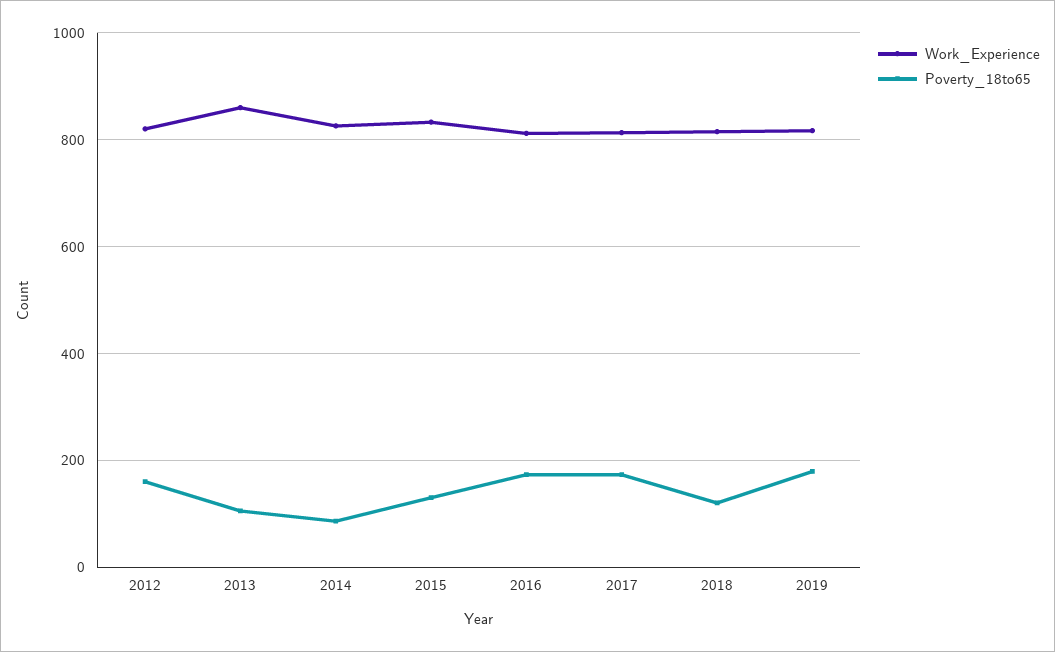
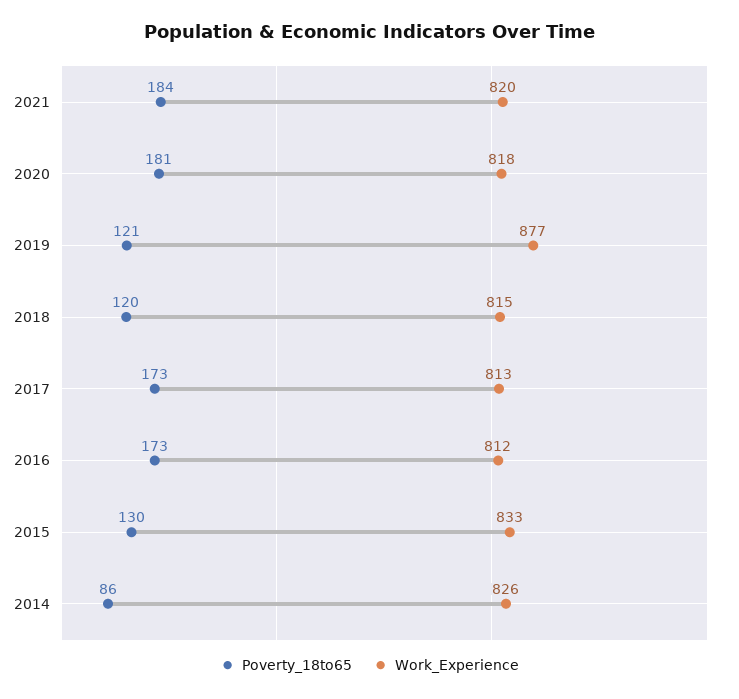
Work_Experience, 2012: 820 -> none
Poverty_18to65, 2012: 160 -> none
Work_Experience, 2013: 860 -> none
Poverty_18to65, 2013: 100 -> none
Work_Experience, 2019: 820 -> 877
Poverty_18to65, 2019: 180 -> 121
Poverty_18to65, 2021: none -> 184
Work_Experience, 2021: none -> 820
Poverty_18to65, 2020: none -> 181
Work_Experience, 2020: none -> 818

